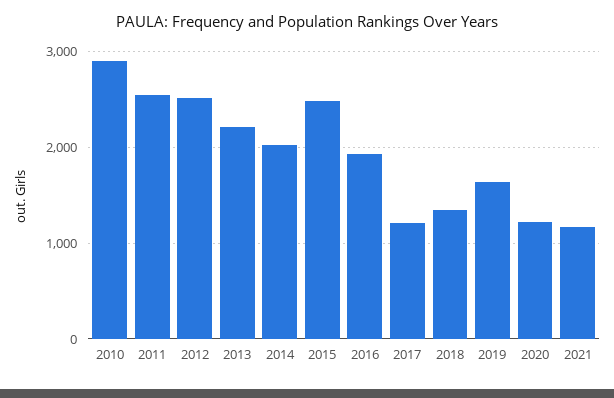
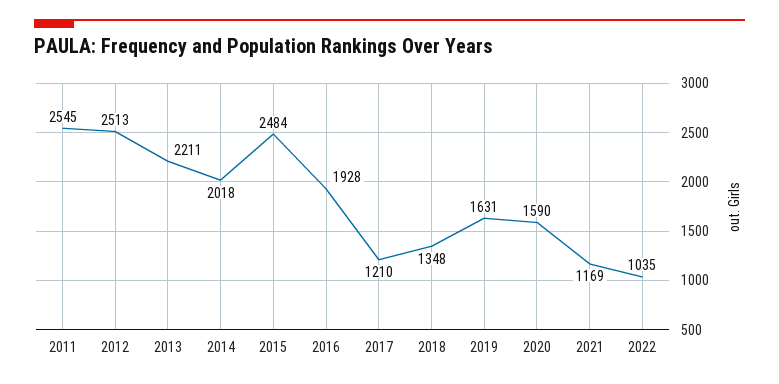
2010: 2900 -> none
2020: 1200 -> 1590
2022: none -> 1035

